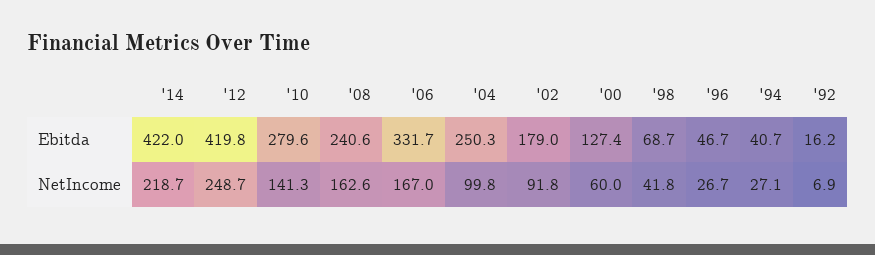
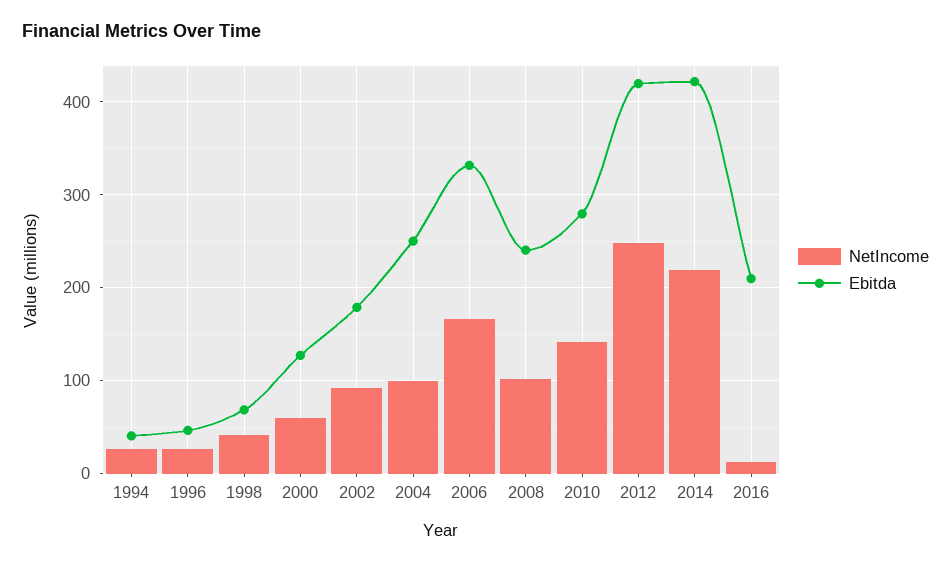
Ebitda, '92: 16.2 -> none
NetIncome, '08: 162.6 -> 100
NetIncome, '92: 6.9 -> none
NetIncome, 2016: none -> 10
Ebitda, 2016: none -> 210

